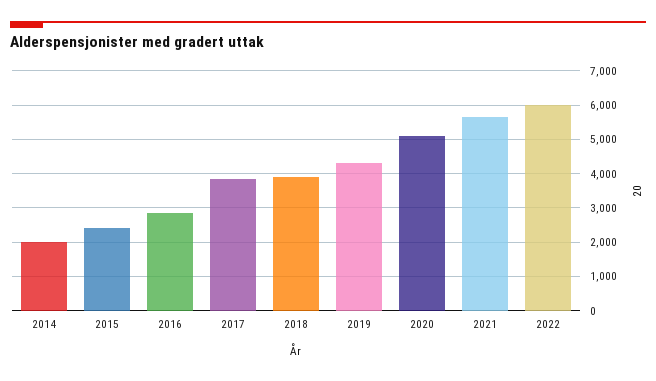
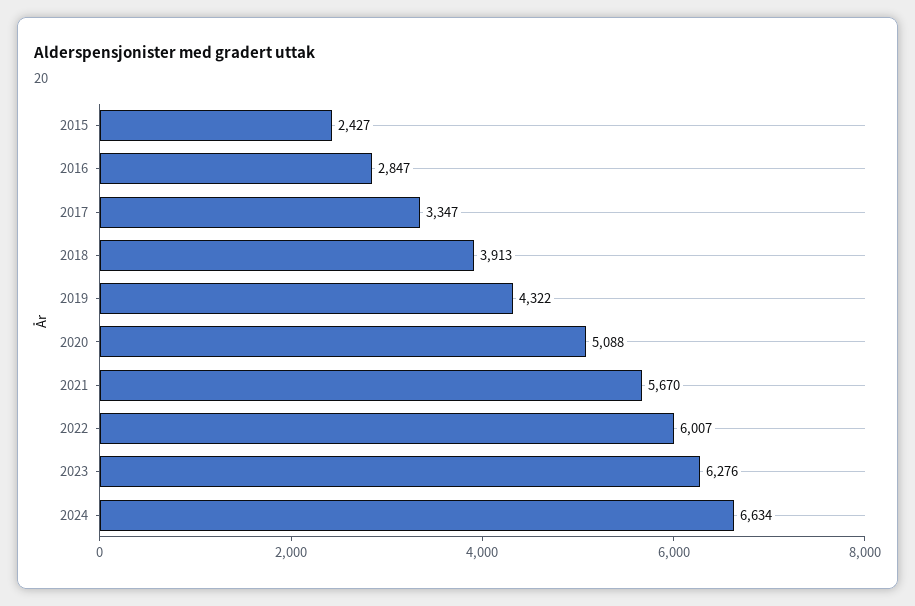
2014: 2000 -> none
2017: 3800 -> 3347
2023: none -> 6276
2024: none -> 6634

